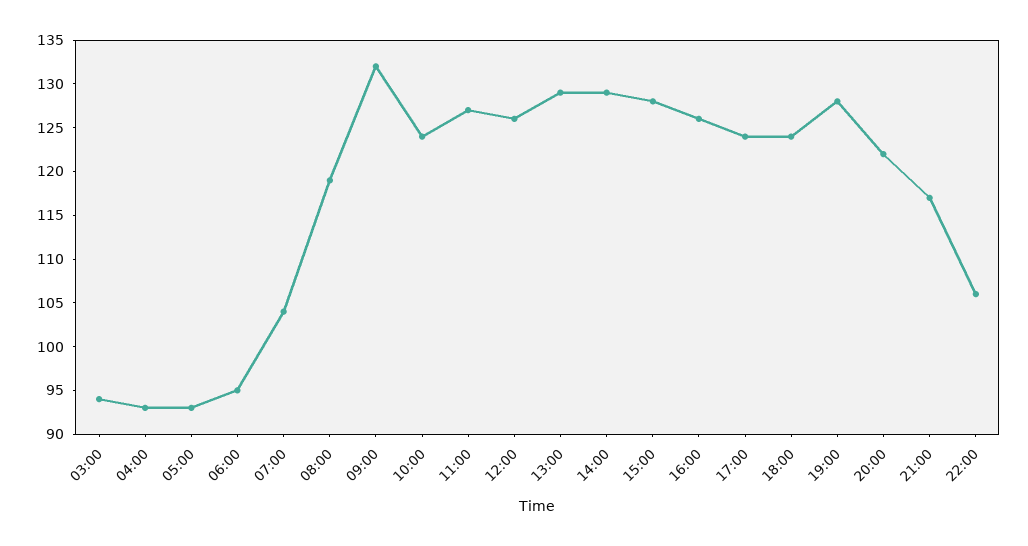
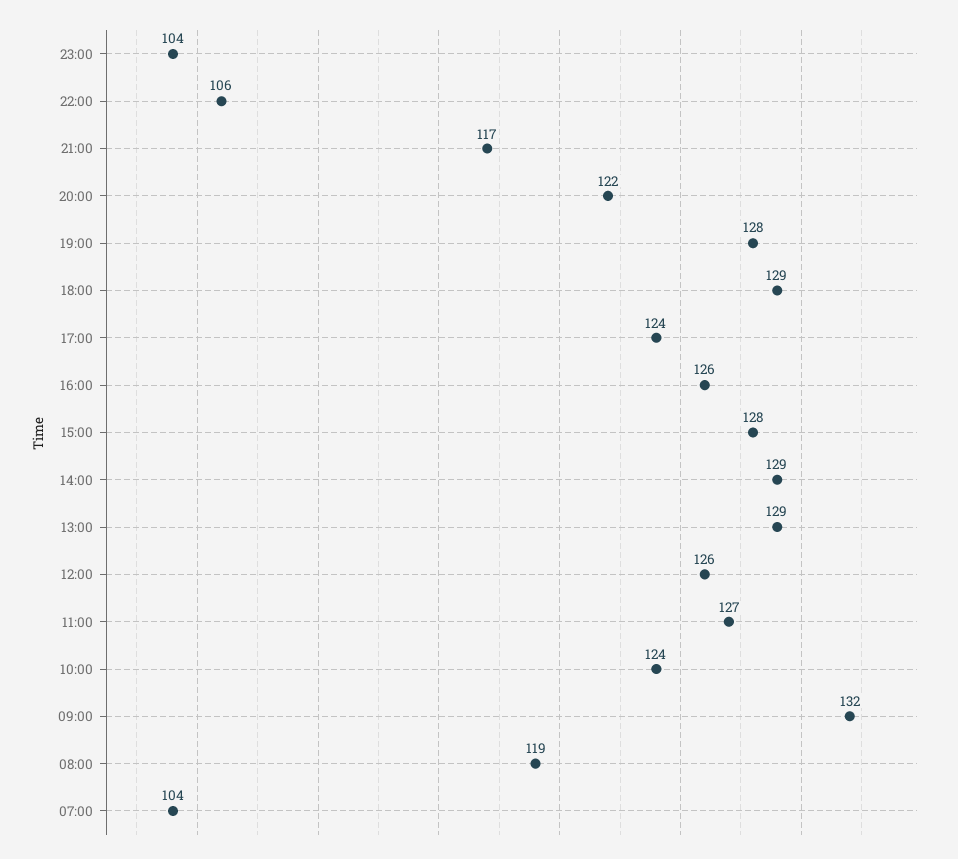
03:00: 94 -> none
04:00: 93 -> none
05:00: 93 -> none
06:00: 95 -> none
18:00: 124 -> 129
23:00: none -> 104

